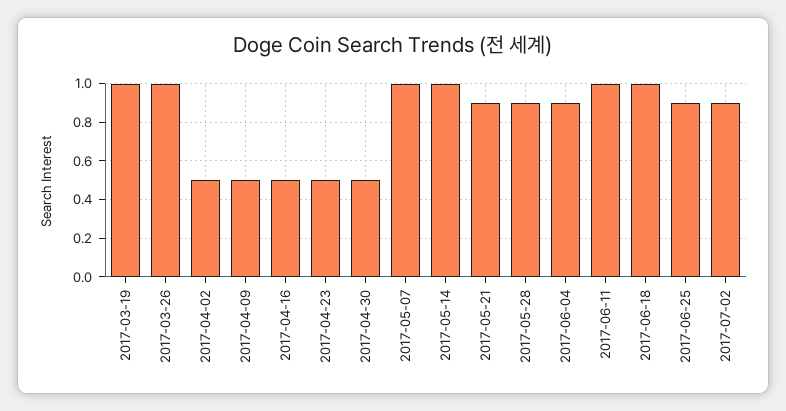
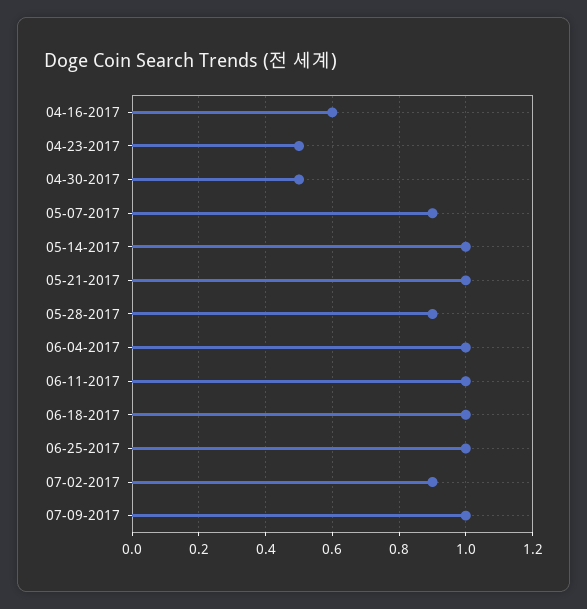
2017-03-19: 1 -> none
2017-03-26: 1 -> none
2017-04-02: 0.5 -> none
2017-04-09: 0.5 -> none
2017-04-16: 0.5 -> 0.6
2017-05-07: 1 -> 0.9
2017-05-21: 0.9 -> 1
2017-06-04: 0.9 -> 1
2017-06-25: 0.9 -> 1
07-09-2017: none -> 1

